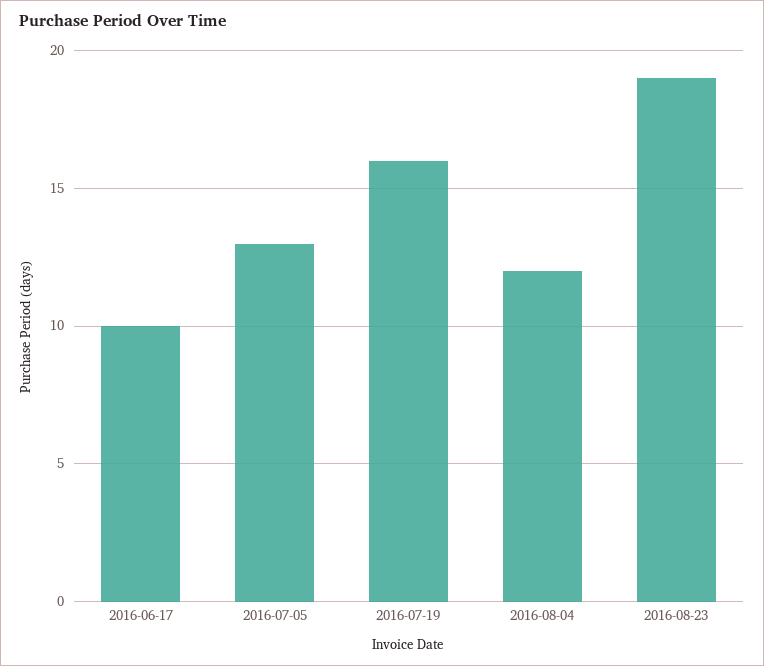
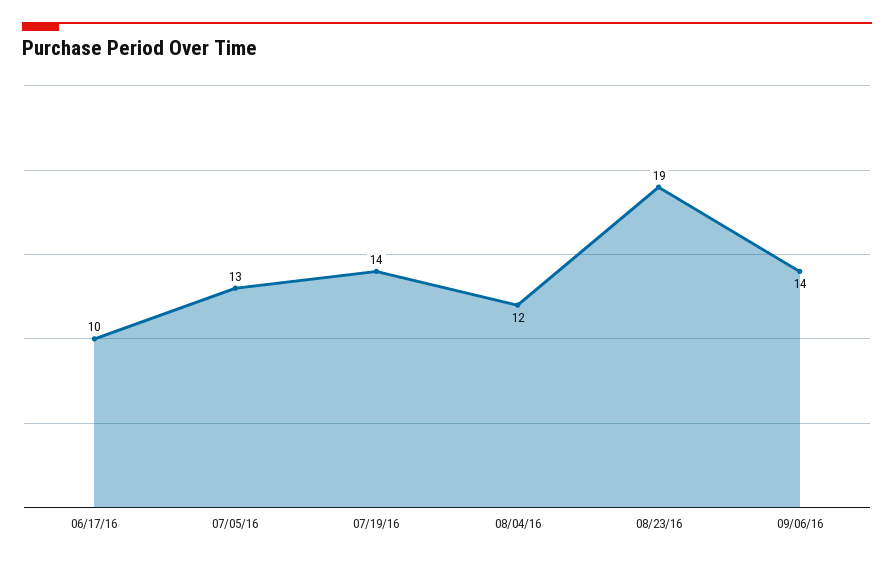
2016-07-19: 16 -> 14
09/06/16: none -> 14

